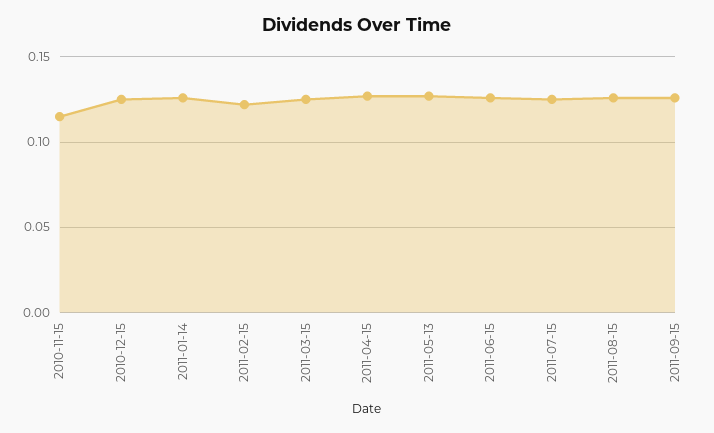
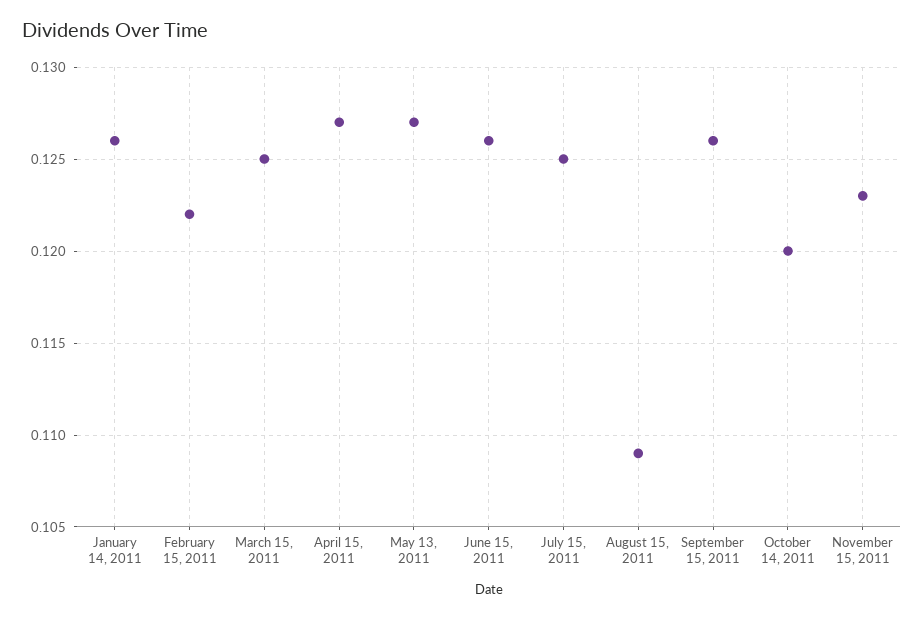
2010-11-15: 0.115 -> none
2010-12-15: 0.125 -> none
2011-08-15: 0.125 -> 0.109
October 14, 2011: none -> 0.12
November 15, 2011: none -> 0.123

